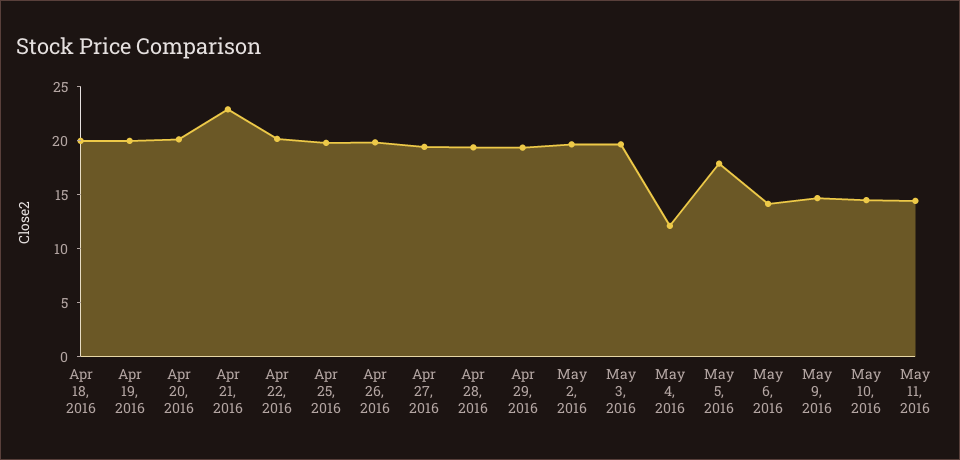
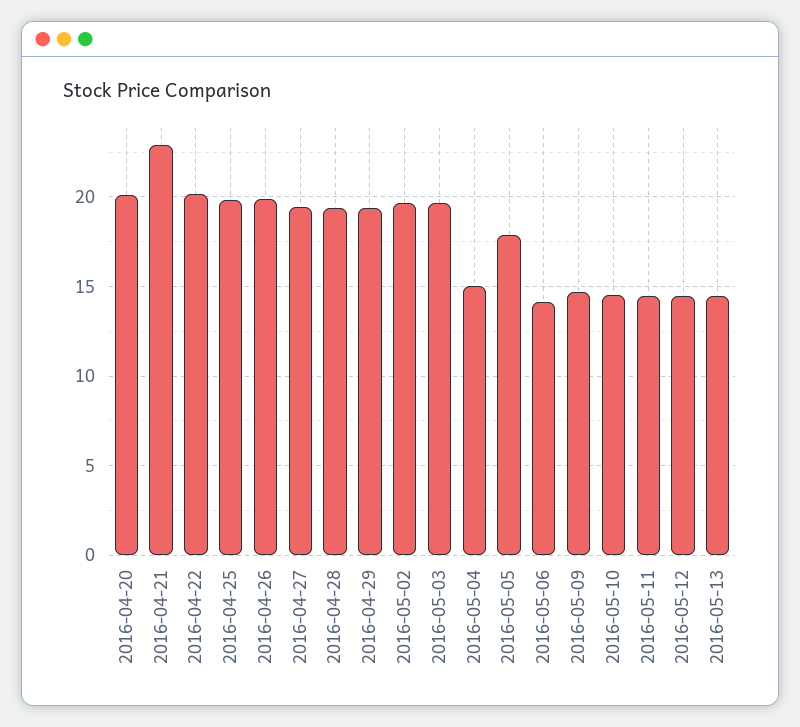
Apr 18, 2016: 20 -> none
Apr 19, 2016: 20 -> none
May 4, 2016: 12 -> 15
2016-05-12: none -> 14.5
2016-05-13: none -> 14.5

